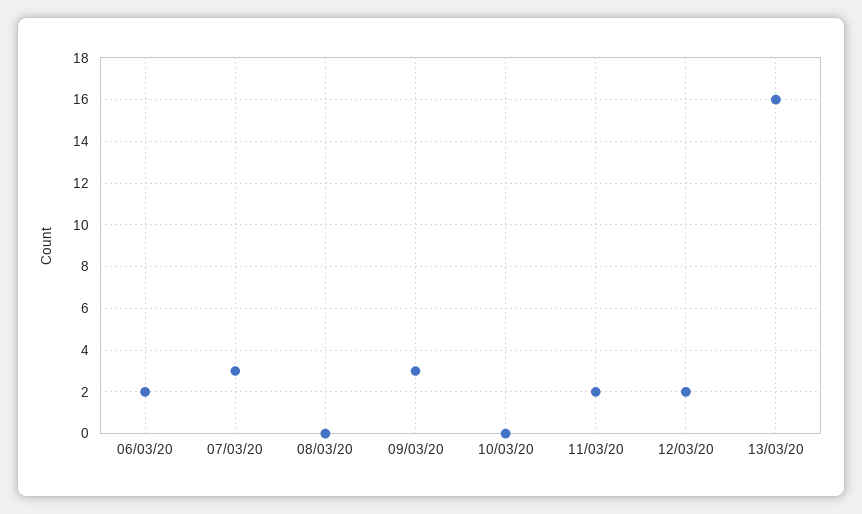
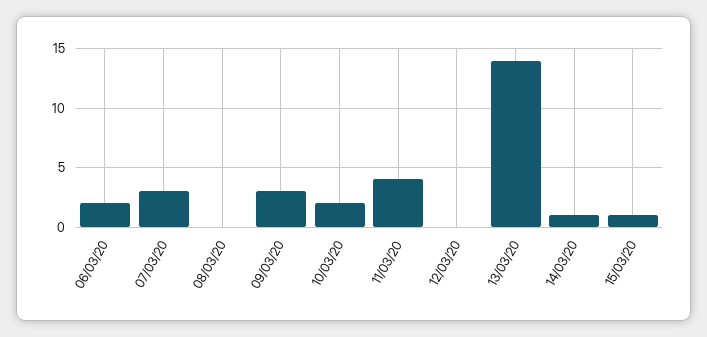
10/03/20: 0 -> 2
11/03/20: 2 -> 4
12/03/20: 2 -> 0
13/03/20: 16 -> 14
14/03/20: none -> 1
15/03/20: none -> 1

